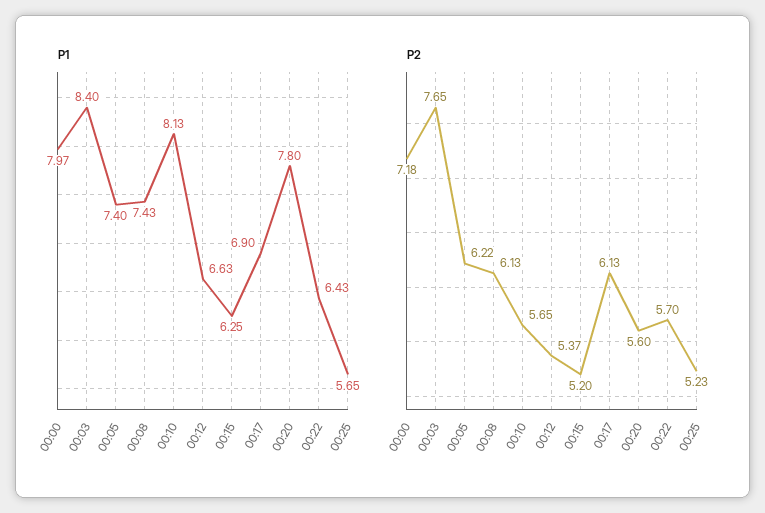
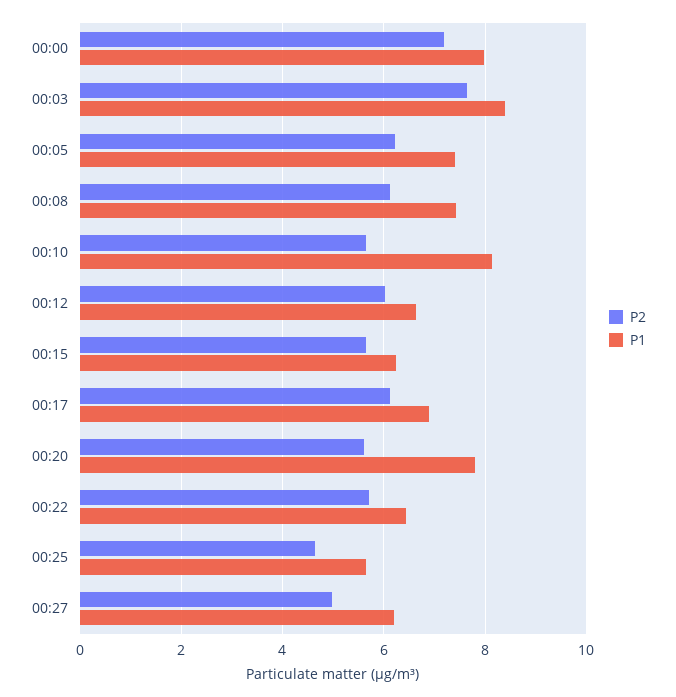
P2, 00:12: 5.37 -> 6
P2, 00:15: 5.2 -> 5.6
P2, 00:25: 5.23 -> 4.6
P2, 00:27: none -> 5
P1, 00:27: none -> 6.2

